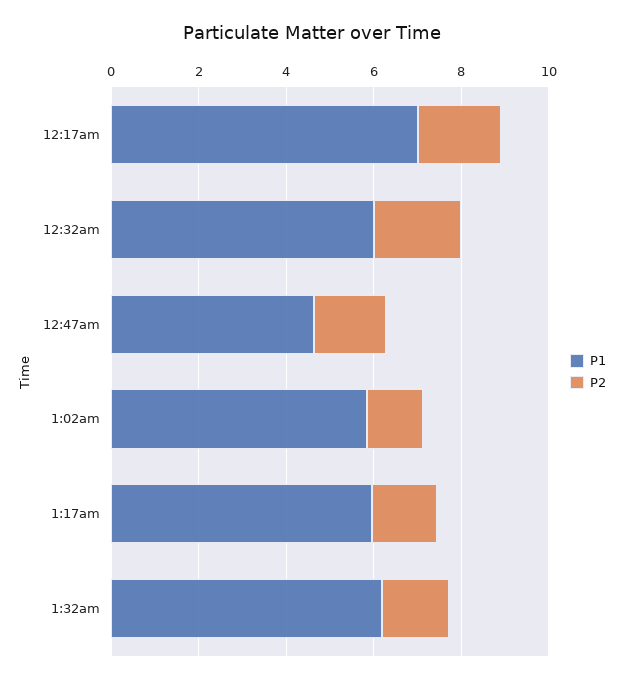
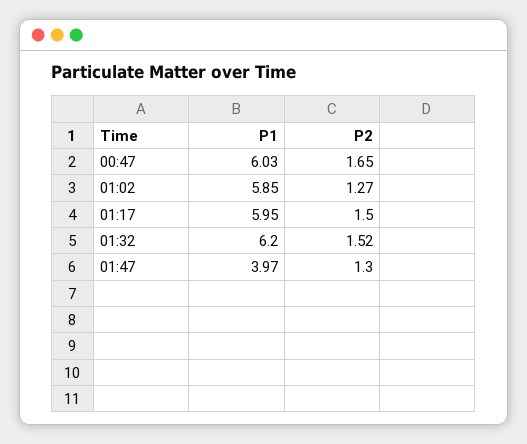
P1, 12:17am: 7 -> none
P2, 12:17am: 2 -> none
P1, 12:32am: 6 -> none
P2, 12:32am: 2 -> none
P1, 12:47am: 4.5 -> 6.03
P1, 01:47: none -> 3.97
P2, 01:47: none -> 1.3

